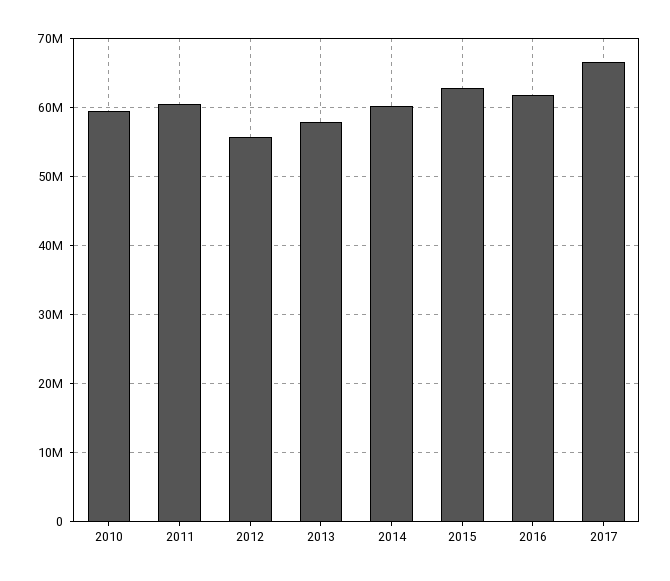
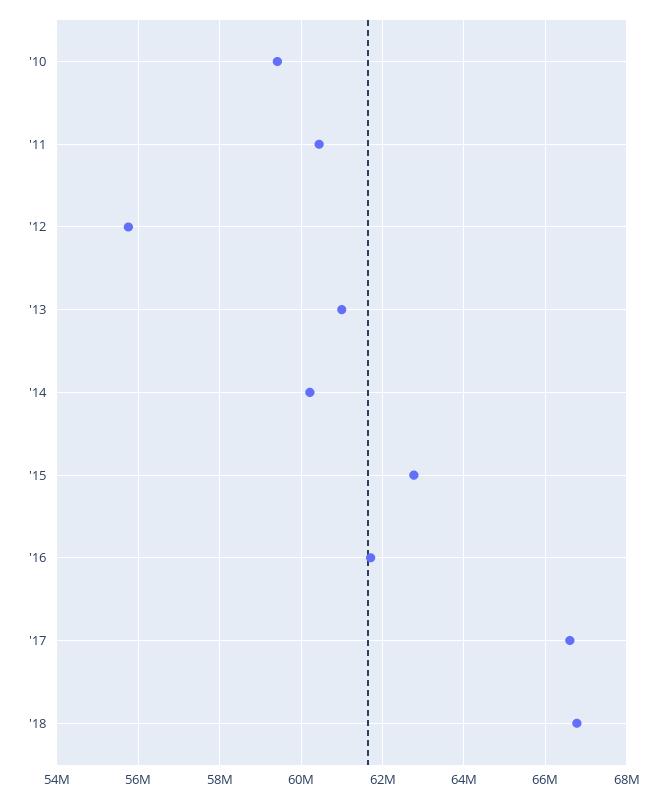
2013: 58000000 -> 61000000
'18: none -> 66800000

